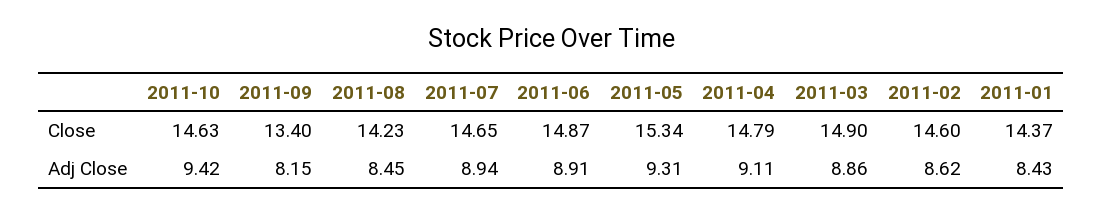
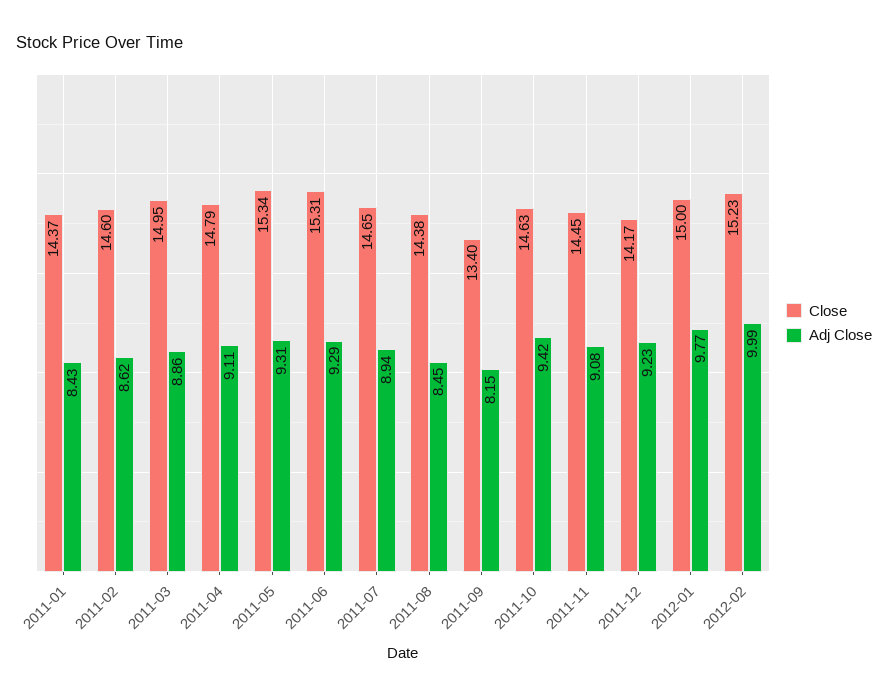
Close, 2011-08: 14.23 -> 14.38
Close, 2011-06: 14.87 -> 15.31
Close, 2011-03: 14.9 -> 14.95
Adj Close, 2011-06: 8.91 -> 9.29
Close, 2011-11: none -> 14.45
Adj Close, 2011-11: none -> 9.08
Close, 2011-12: none -> 14.17
Adj Close, 2011-12: none -> 9.23
Close, 2012-01: none -> 15
Adj Close, 2012-01: none -> 9.77
Close, 2012-02: none -> 15.23
Adj Close, 2012-02: none -> 9.99

